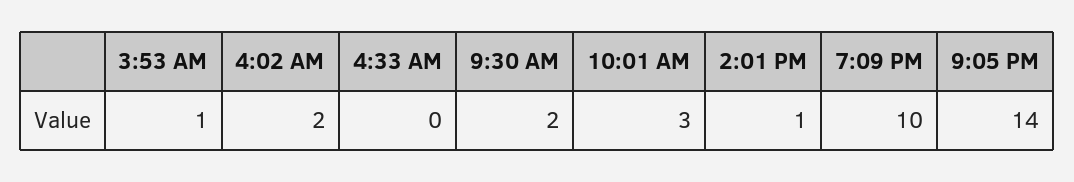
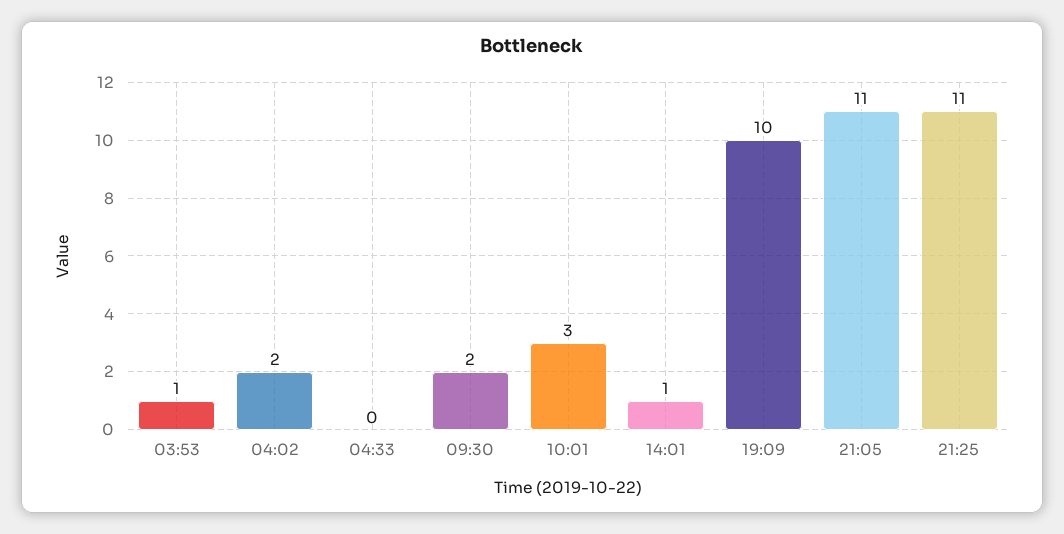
9:05 PM: 14 -> 11
21:25: none -> 11

